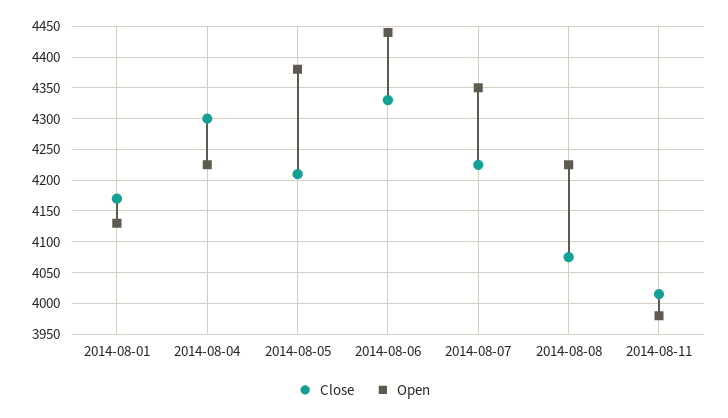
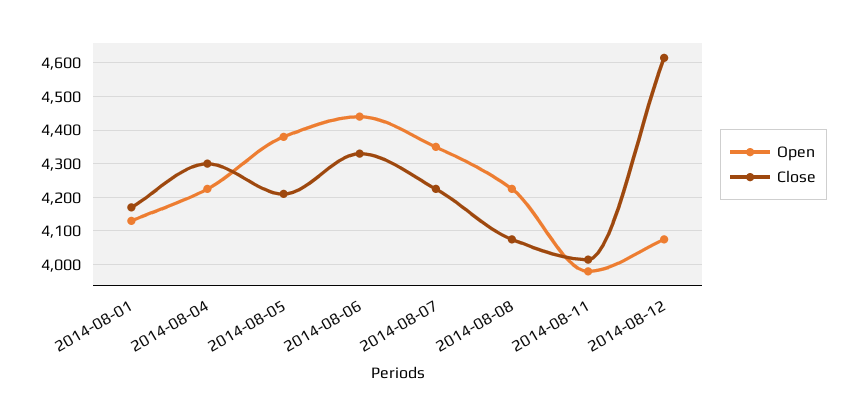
Open, 2014-08-12: none -> 4080
Close, 2014-08-12: none -> 4620

